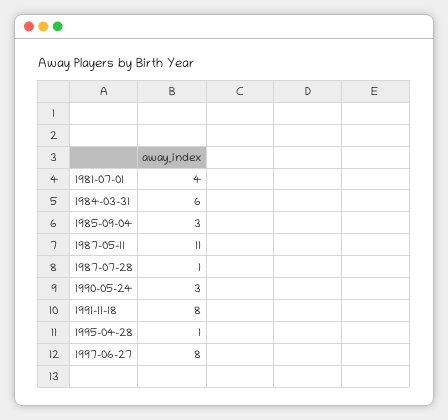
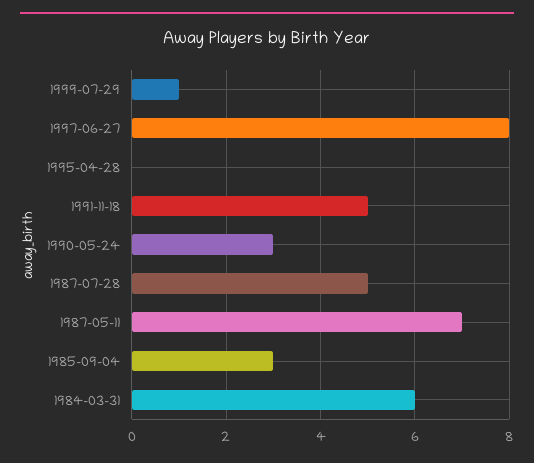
1981-07-01: 4 -> none
1987-05-11: 11 -> 7
1987-07-28: 1 -> 5
1991-11-18: 8 -> 5
1995-04-28: 1 -> 0
1999-07-29: none -> 1

